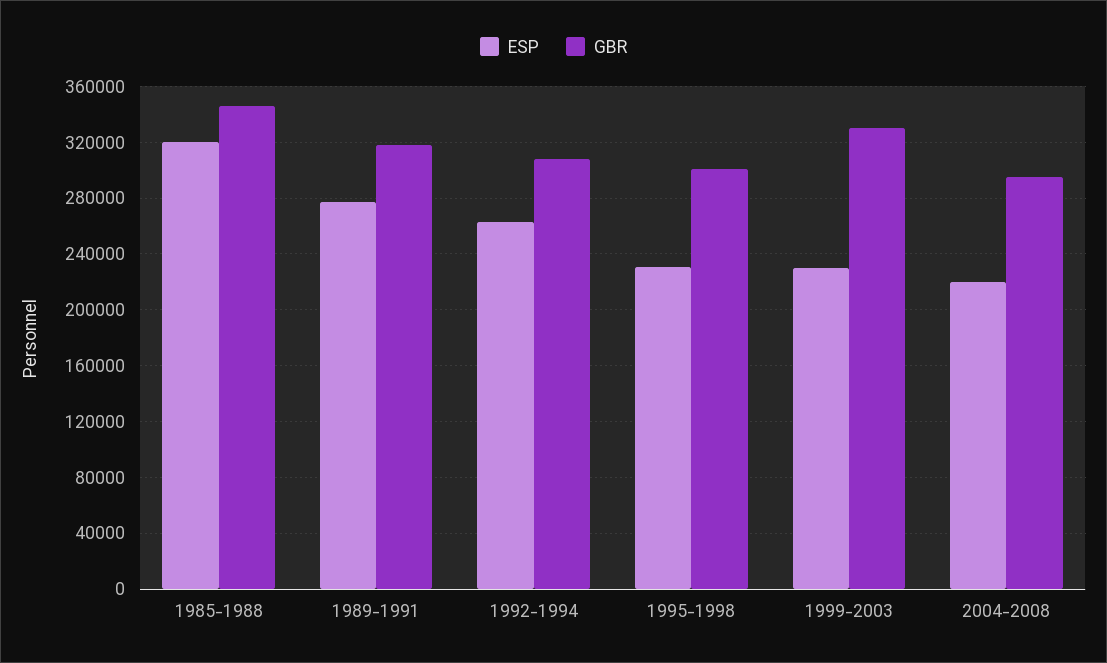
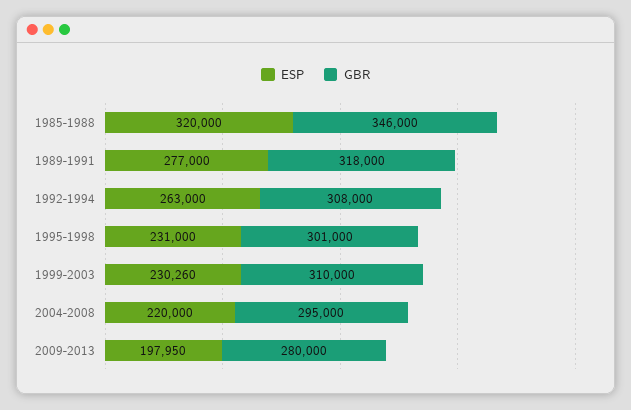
GBR, 1999-2003: 330000 -> 310000
ESP, 2009-2013: none -> 197950
GBR, 2009-2013: none -> 280000

